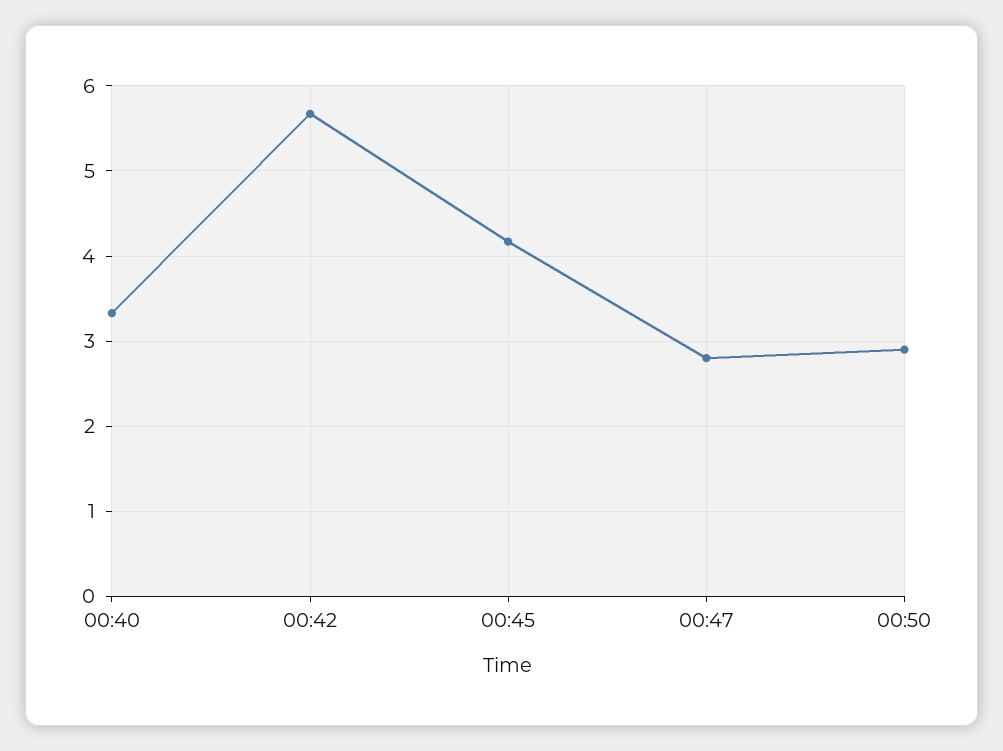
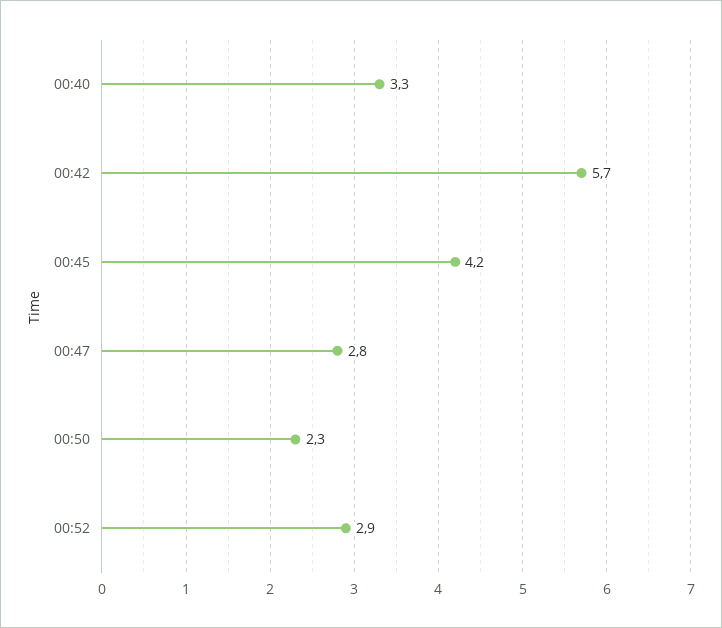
00:50: 2.9 -> 2.3
00:52: none -> 2.9

